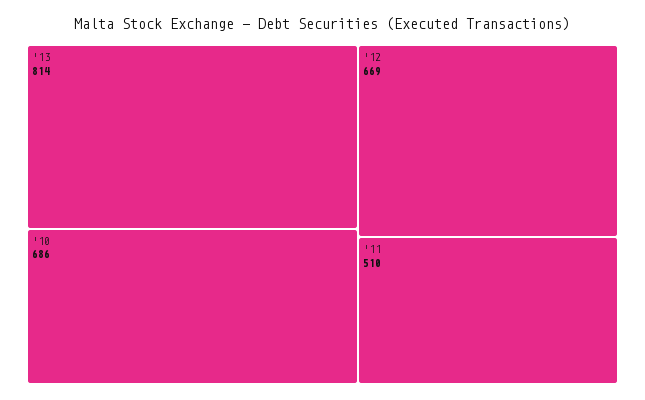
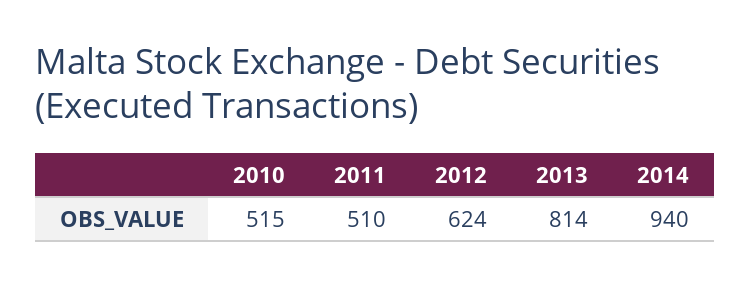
'10: 686 -> 515
'12: 669 -> 624
2014: none -> 940

